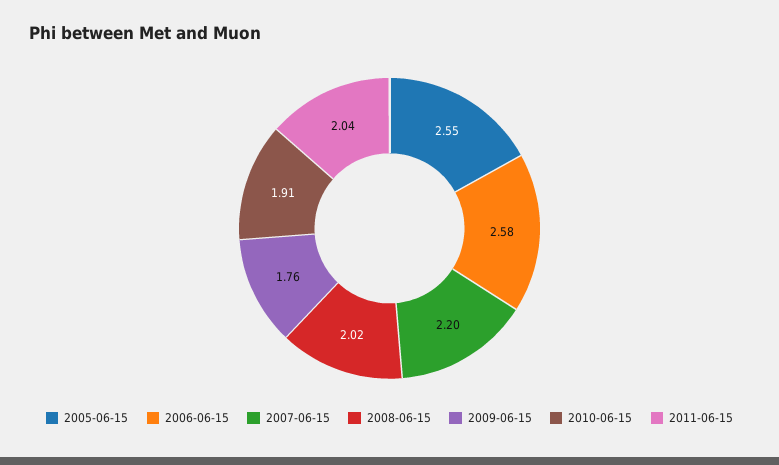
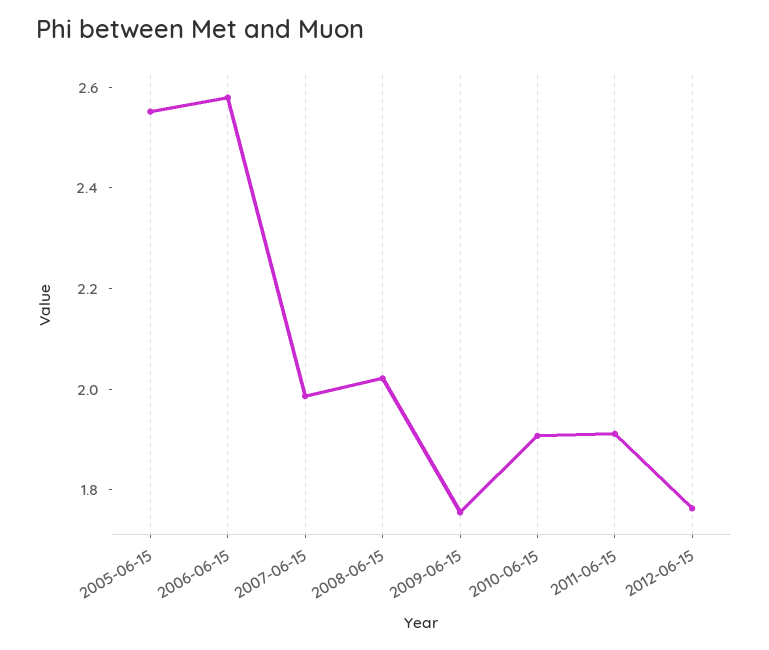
2007-06-15: 2.2 -> 2
2011-06-15: 2.04 -> 1.9
2012-06-15: none -> 1.75

